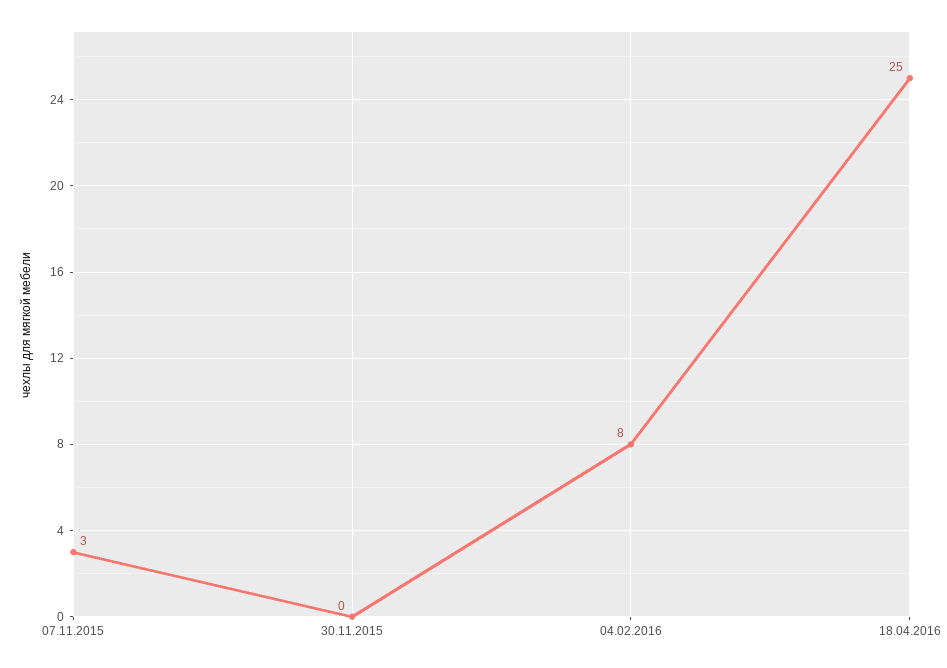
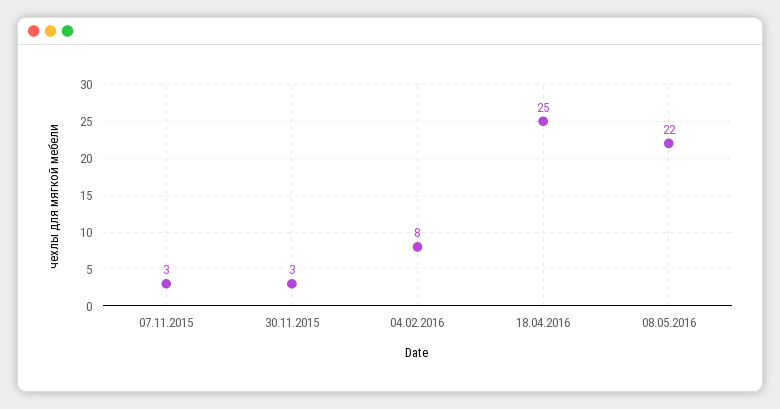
30.11.2015: 0 -> 3
08.05.2016: none -> 22

